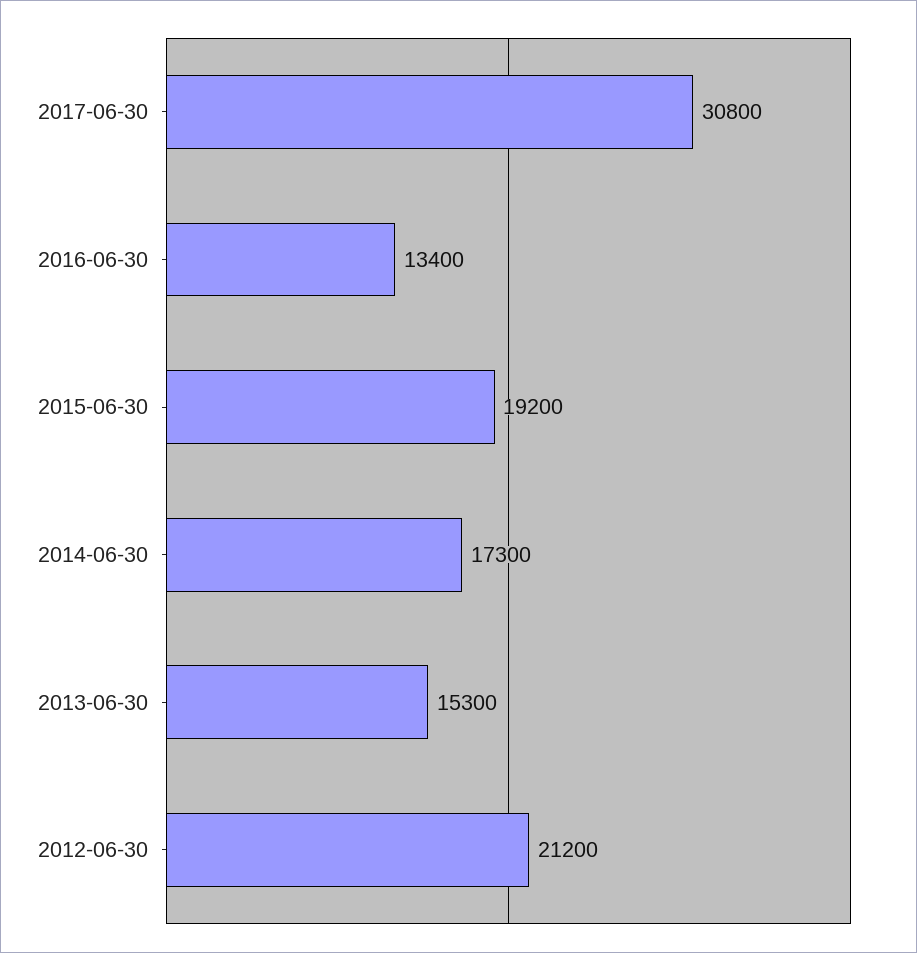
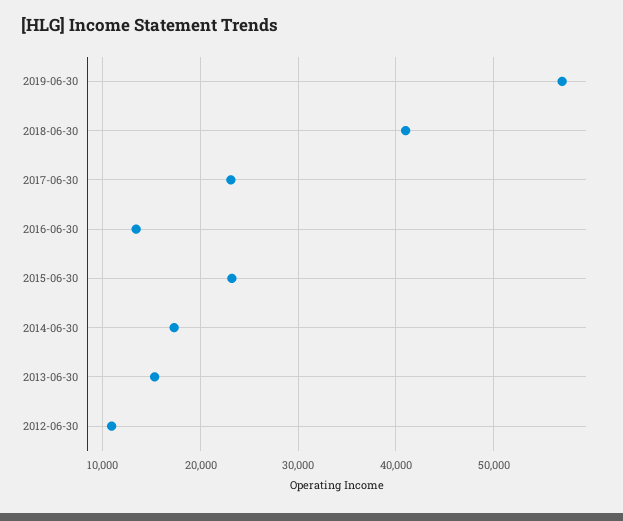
2017-06-30: 30800 -> 23000
2015-06-30: 19200 -> 23000
2012-06-30: 21200 -> 11000
2019-06-30: none -> 57000
2018-06-30: none -> 41000

